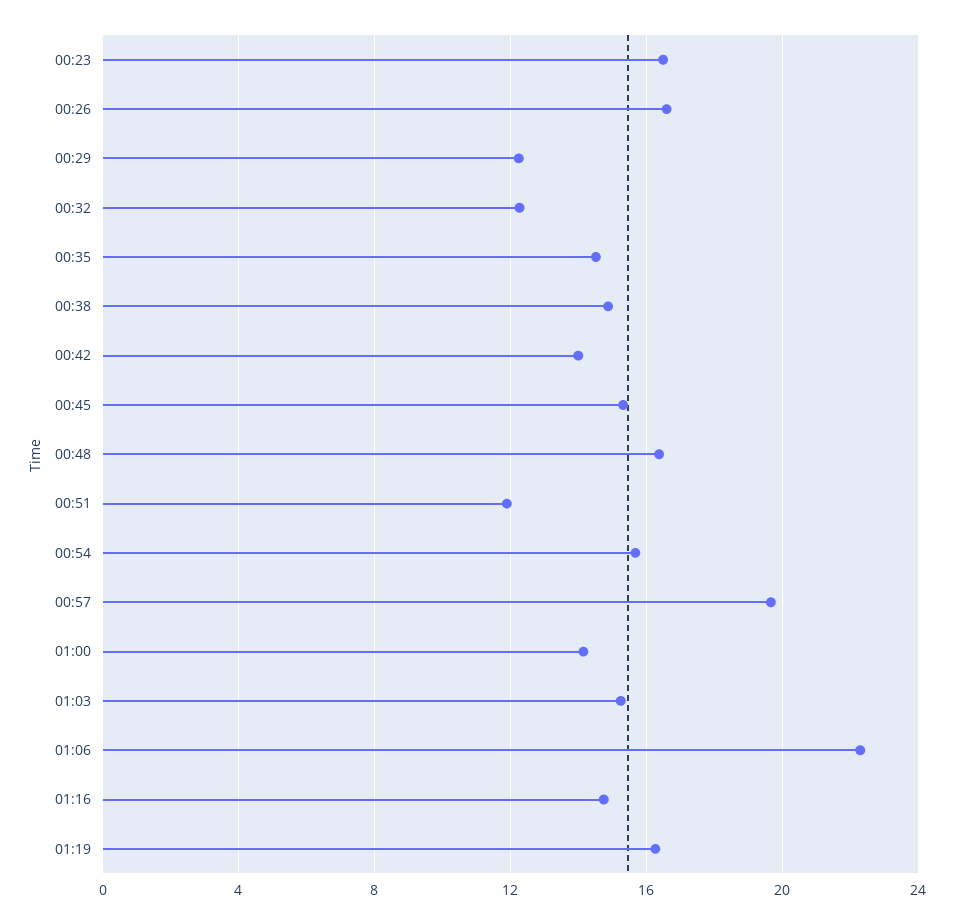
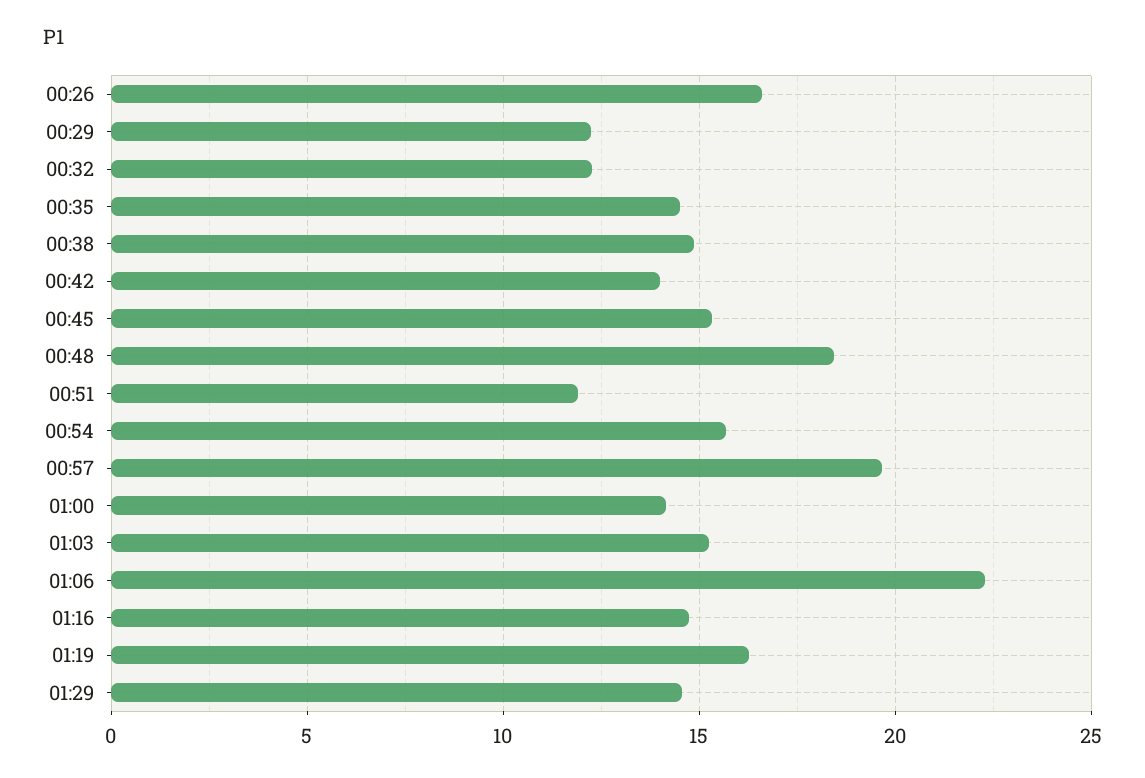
00:23: 16.5 -> none
00:48: 16.5 -> 18.5
01:29: none -> 14.5

